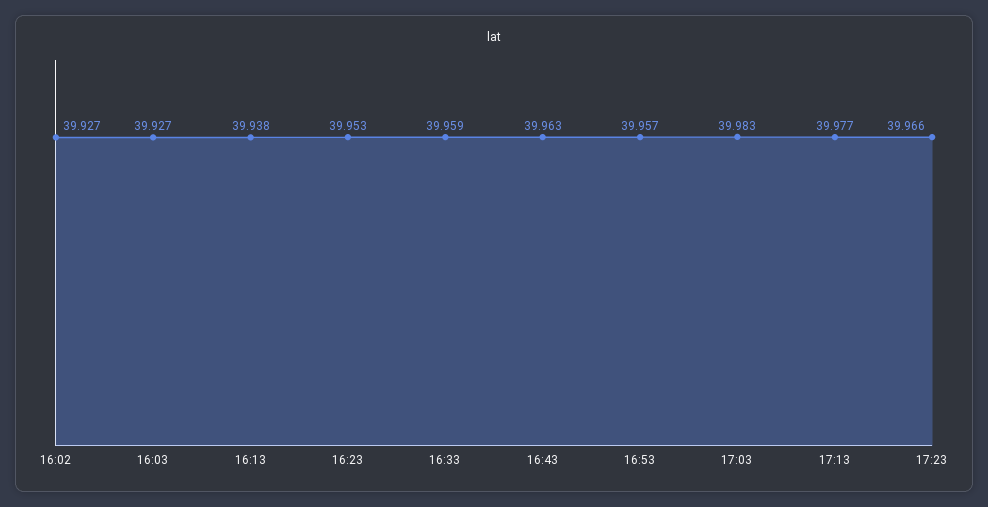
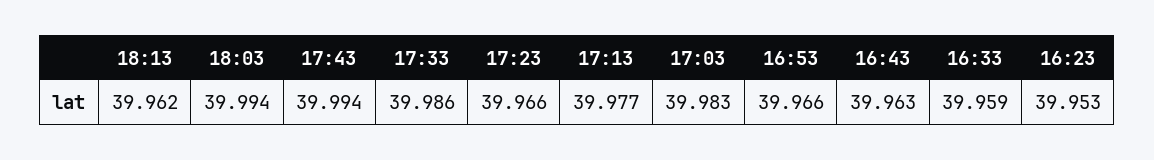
16:02: 39.927 -> none
16:03: 39.927 -> none
16:13: 39.938 -> none
16:53: 39.957 -> 39.966
18:13: none -> 39.962
18:03: none -> 39.994
17:43: none -> 39.994
17:33: none -> 39.986

